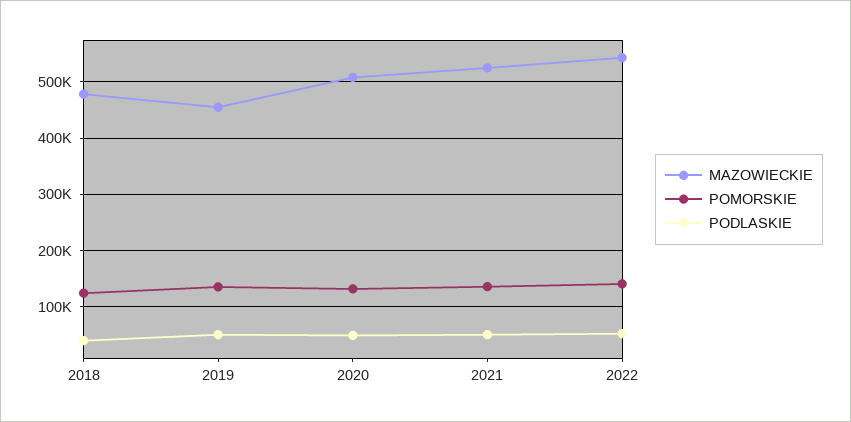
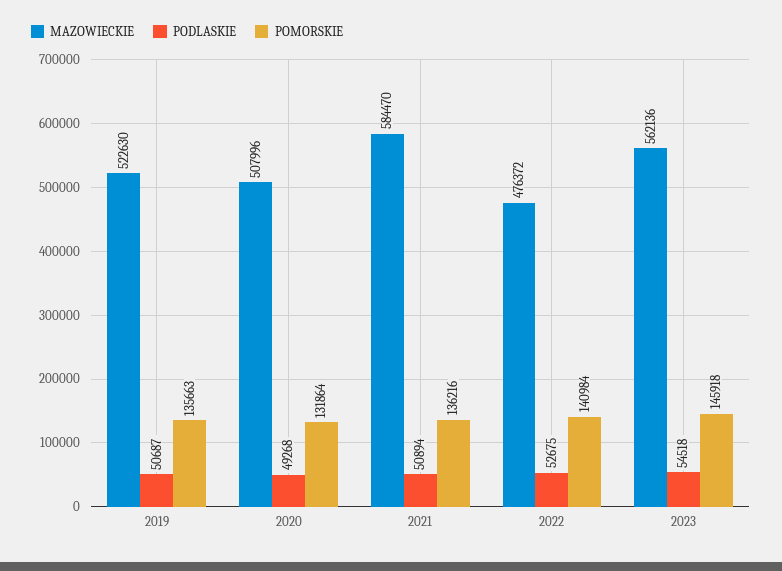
MAZOWIECKIE, 2018: 480000 -> none
POMORSKIE, 2018: 120000 -> none
PODLASKIE, 2018: 40000 -> none
MAZOWIECKIE, 2019: 460000 -> 522630
MAZOWIECKIE, 2021: 520000 -> 584470
MAZOWIECKIE, 2022: 540000 -> 476372
MAZOWIECKIE, 2023: none -> 562136
PODLASKIE, 2023: none -> 54518
POMORSKIE, 2023: none -> 145918

